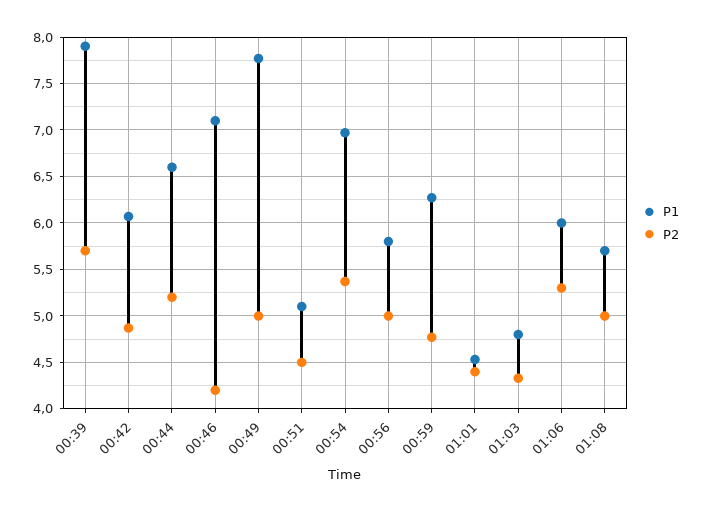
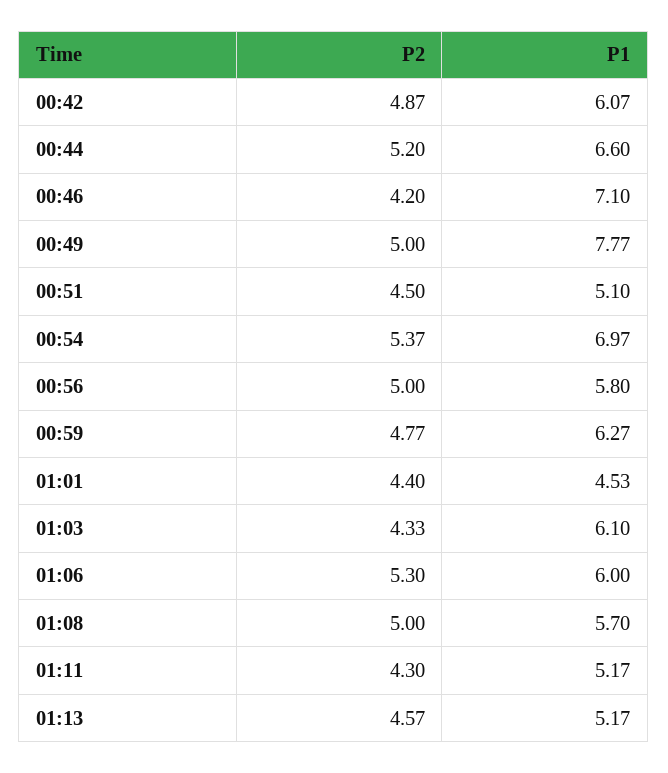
P1, 00:39: 7.9 -> none
P2, 00:39: 5.7 -> none
P1, 01:03: 4.8 -> 6.1
P2, 01:11: none -> 4.3
P1, 01:11: none -> 5.17
P2, 01:13: none -> 4.57
P1, 01:13: none -> 5.17

